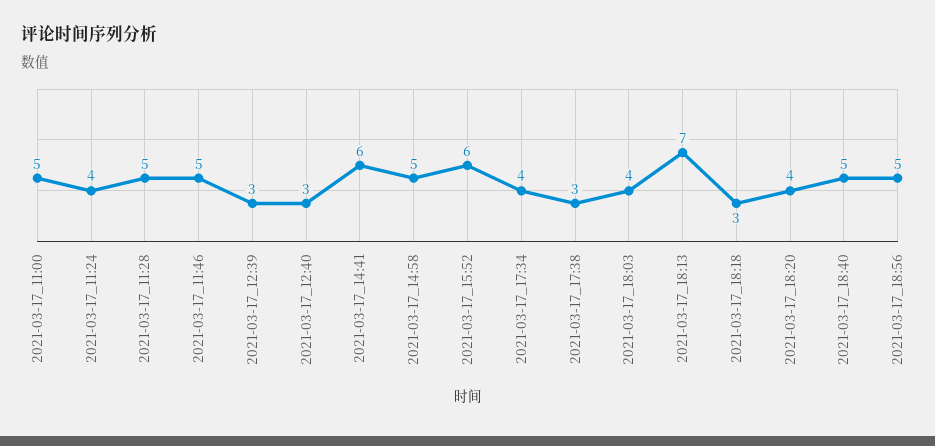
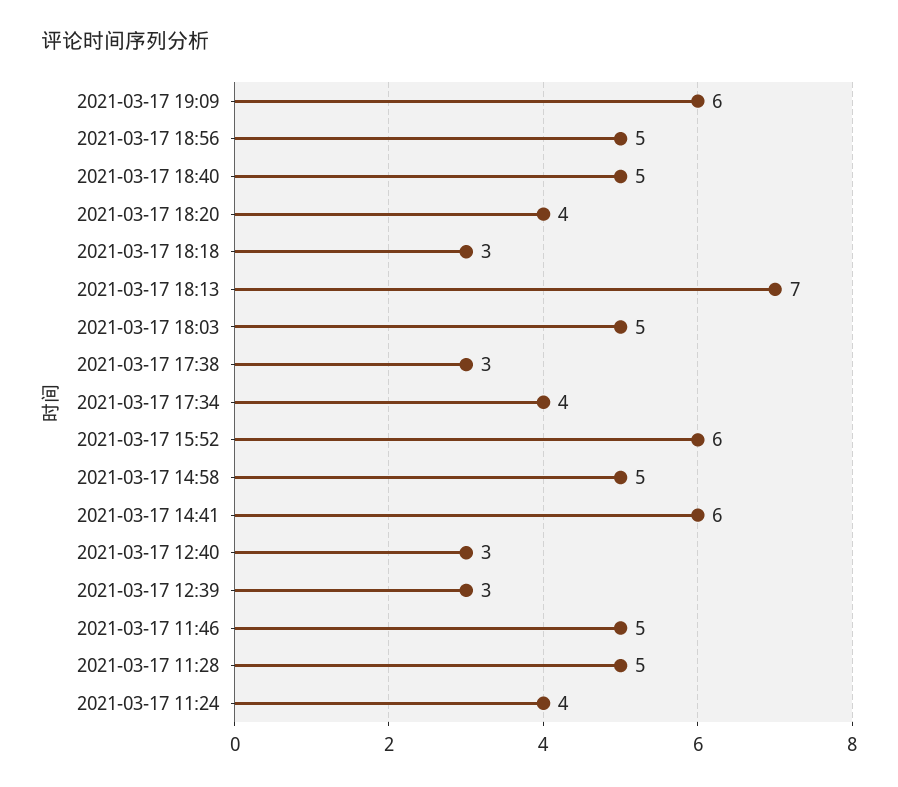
2021-03-17_11:00: 5 -> none
2021-03-17_18:03: 4 -> 5
2021-03-17 19:09: none -> 6

